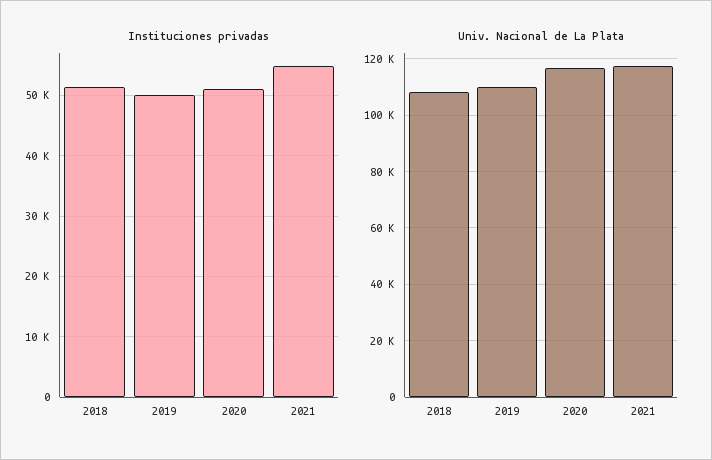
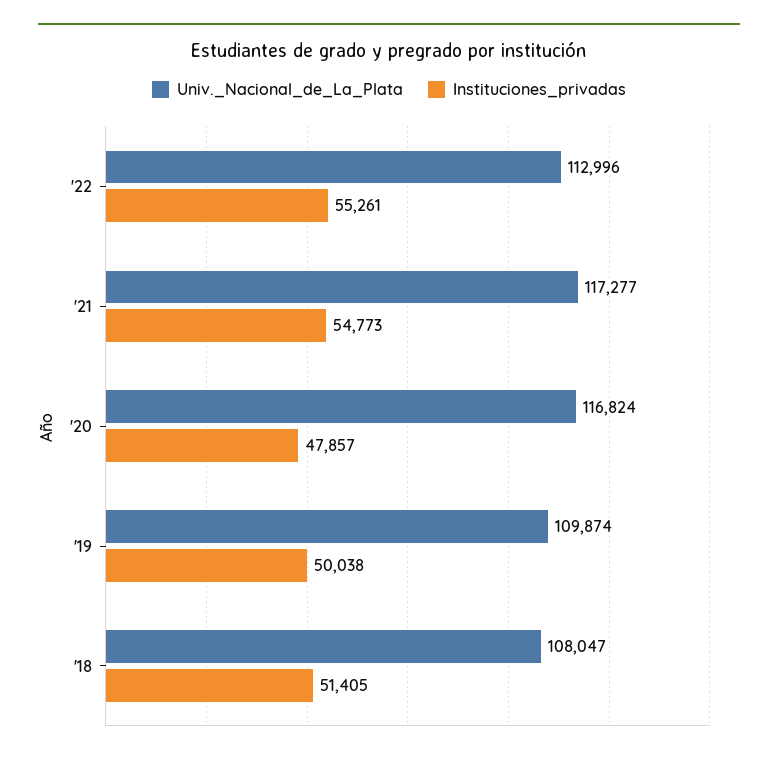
Instituciones privadas, 2020: 51000 -> 47857
Univ. Nacional de La Plata, '22: none -> 112996
Instituciones privadas, '22: none -> 55261

